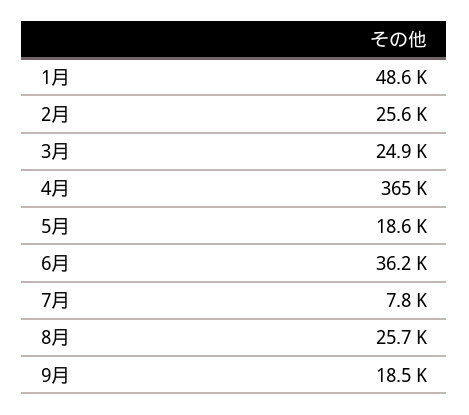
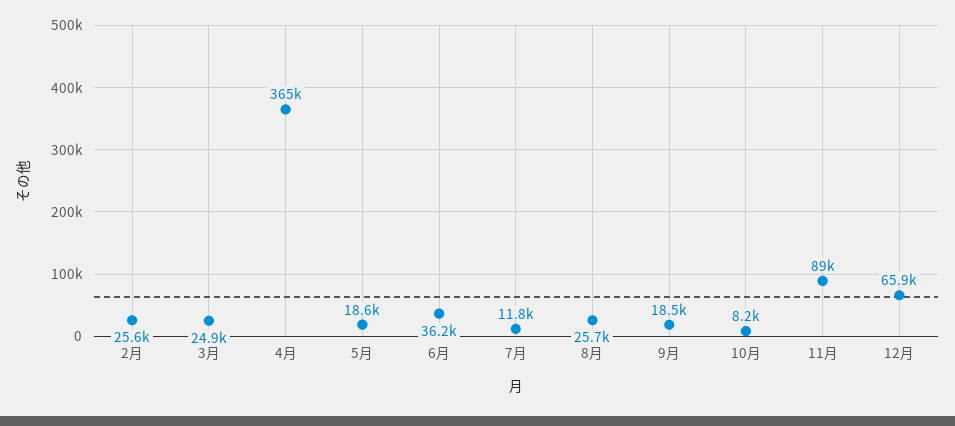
1月: 48600 -> none
7月: 7800 -> 11800
10月: none -> 8200
11月: none -> 89000
12月: none -> 65900

